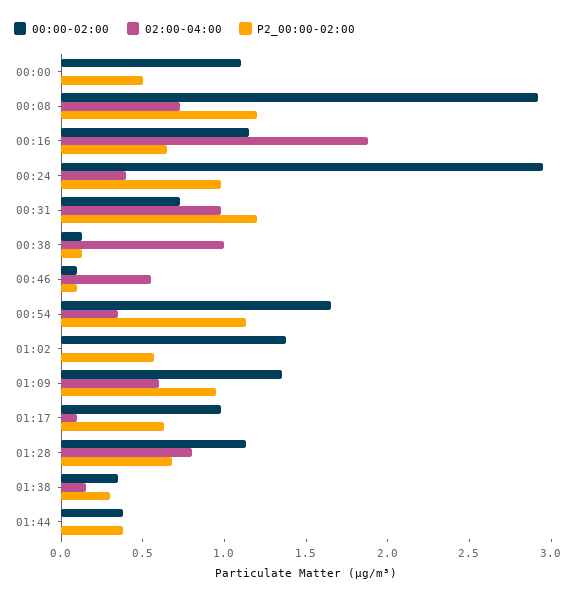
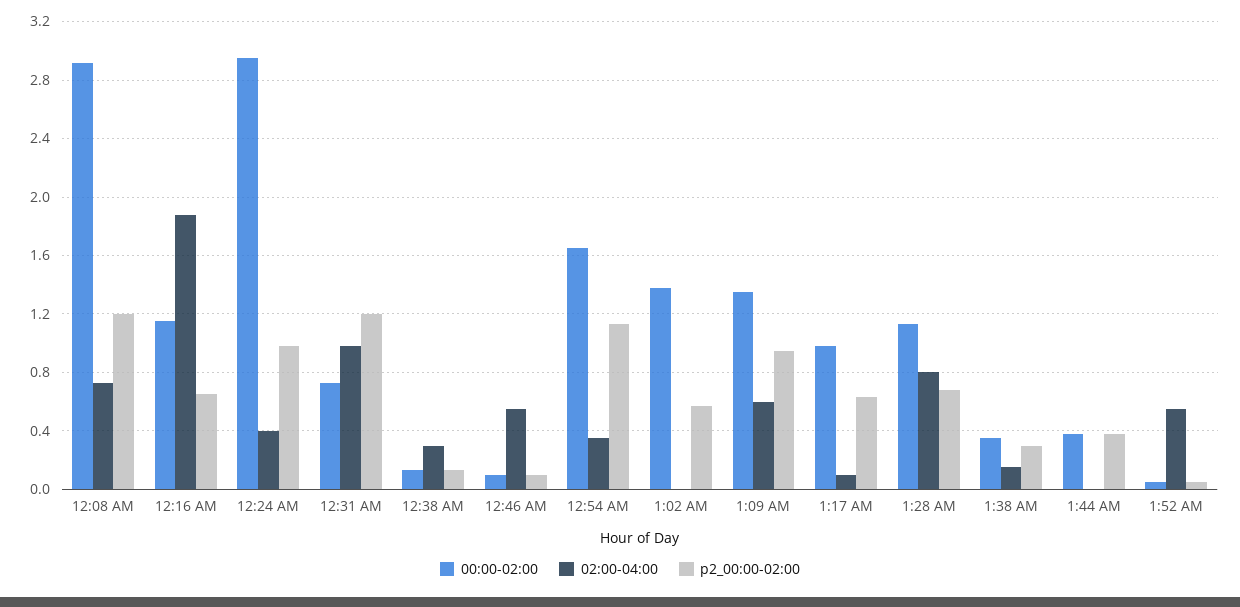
00:00-02:00, 00:00: 1.1 -> none
02:00-04:00, 00:00: 0 -> none
P2_00:00-02:00, 00:00: 0.5 -> none
02:00-04:00, 00:38: 1 -> 0.3
00:00-02:00, 1:52 AM: none -> 0.05
02:00-04:00, 1:52 AM: none -> 0.55
P2_00:00-02:00, 1:52 AM: none -> 0.05

